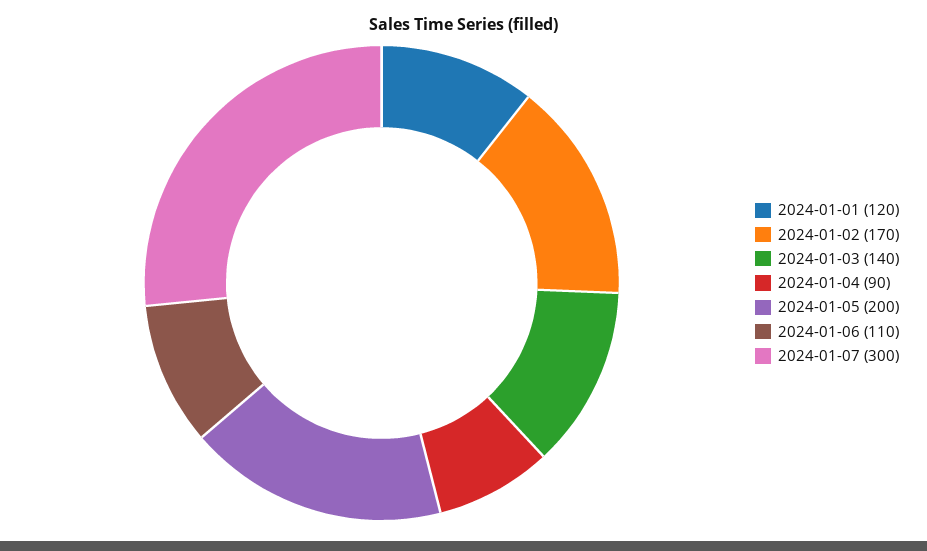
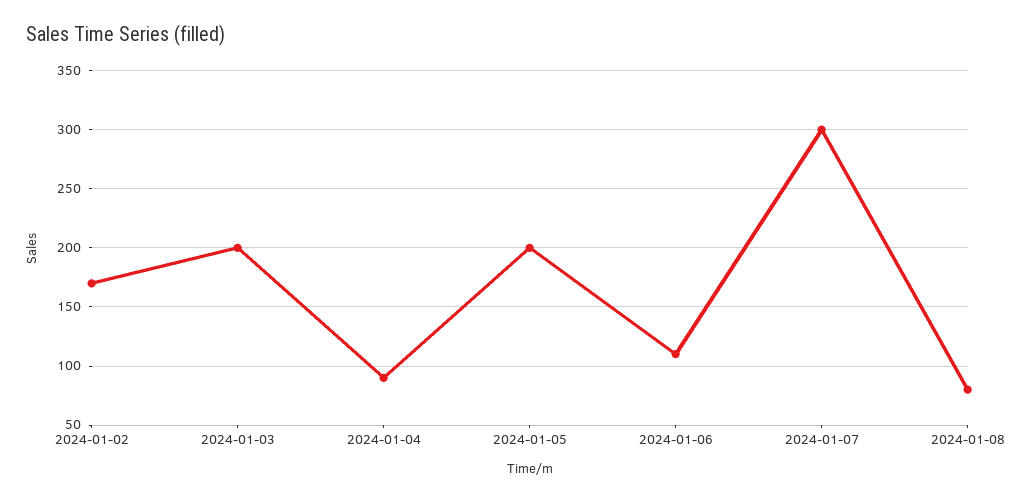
2024-01-01: 120 -> none
2024-01-03: 140 -> 200
2024-01-08: none -> 80

